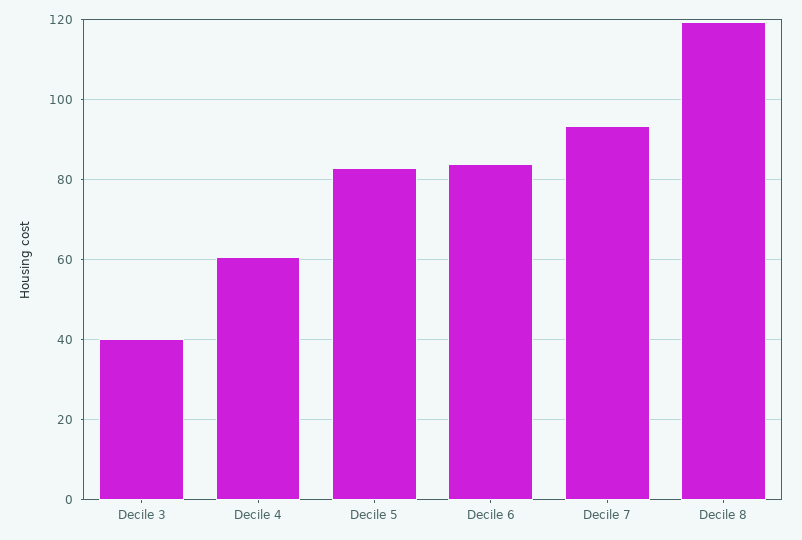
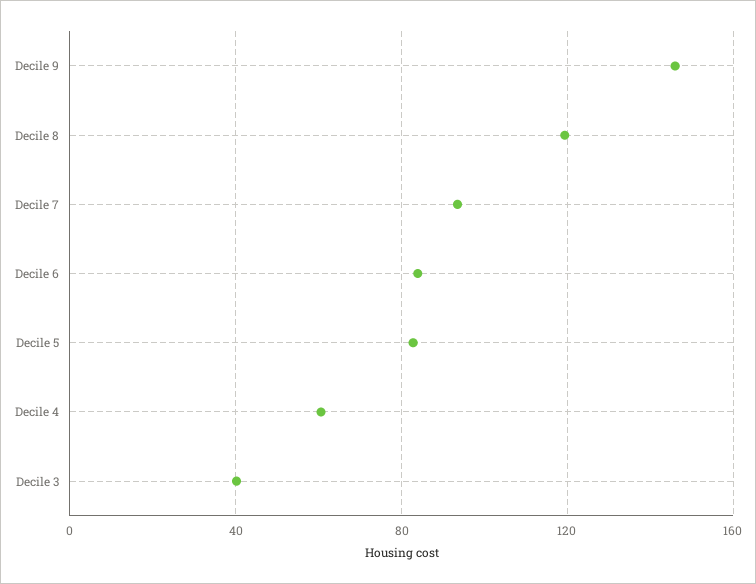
Decile 9: none -> 145

